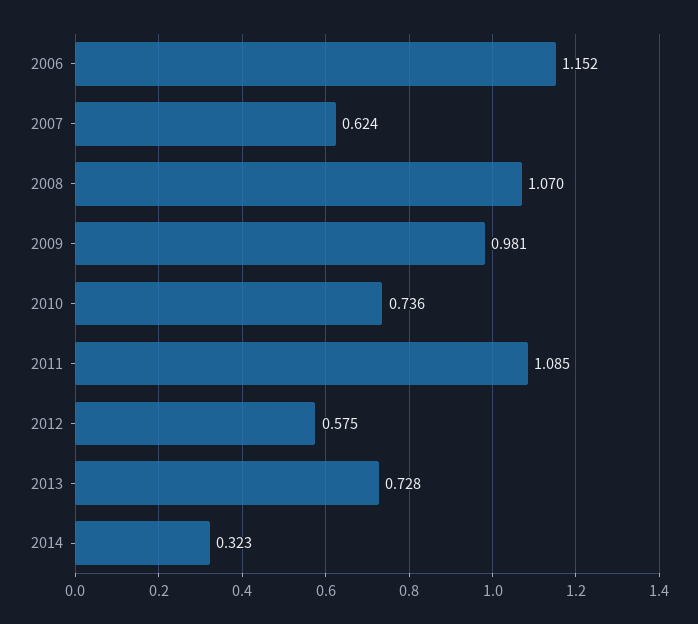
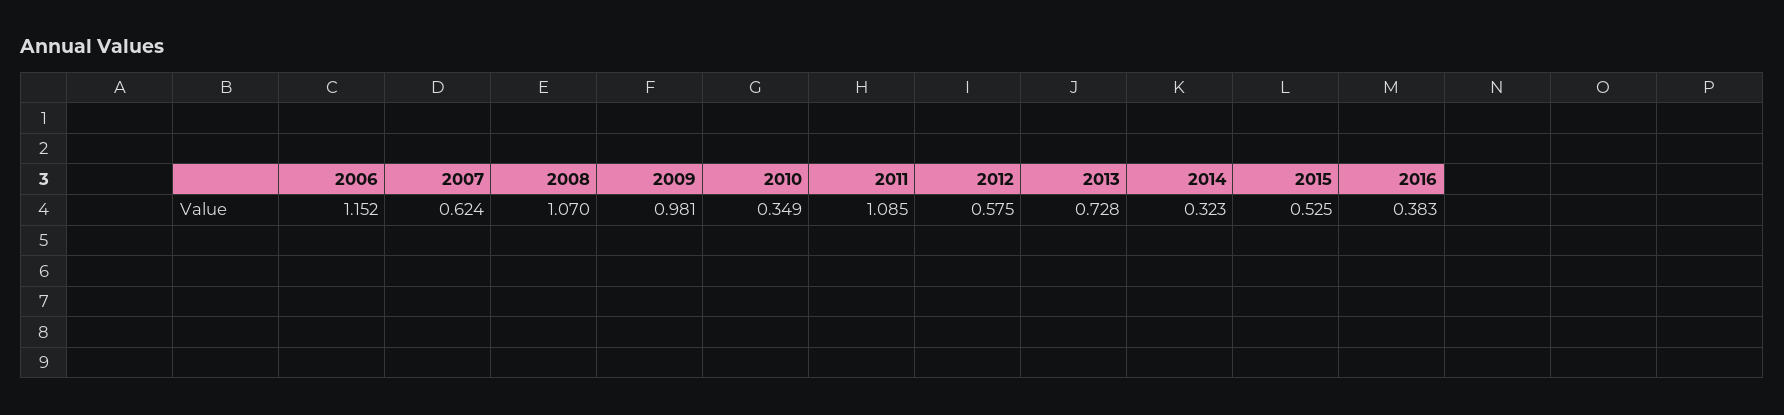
2010: 0.736 -> 0.349
2015: none -> 0.525
2016: none -> 0.383

